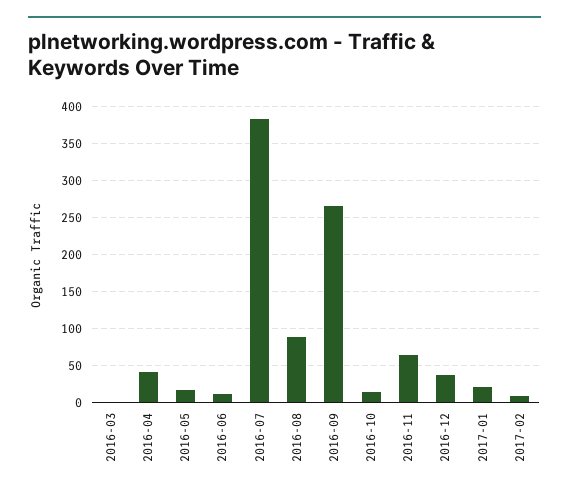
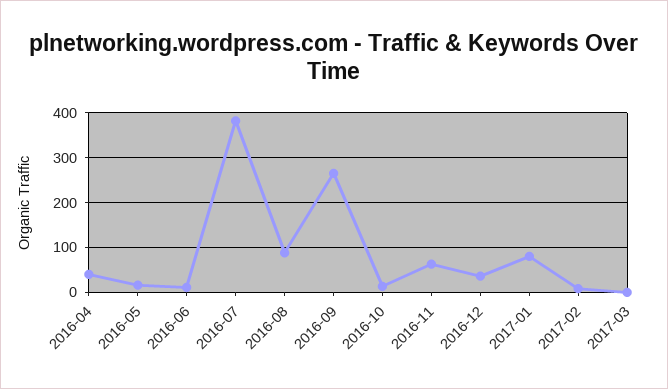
2016-03: 0 -> none
2017-01: 20 -> 80
2017-03: none -> 0

